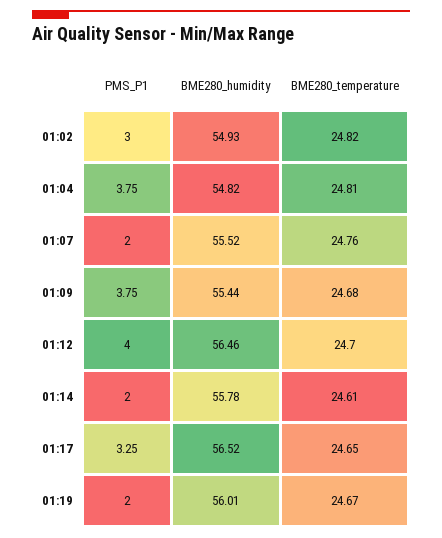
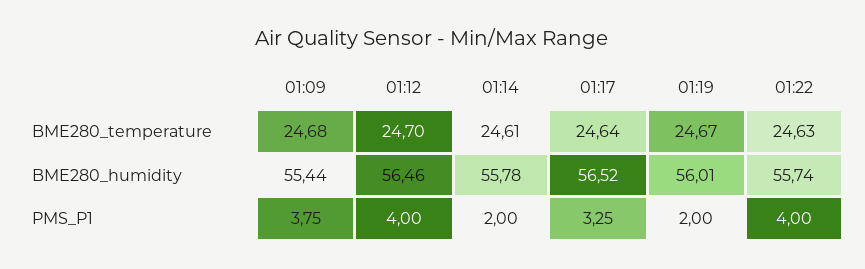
PMS_P1, 01:02: 3 -> none
BME280_humidity, 01:02: 54.93 -> none
BME280_temperature, 01:02: 24.82 -> none
PMS_P1, 01:04: 3.75 -> none
BME280_humidity, 01:04: 54.82 -> none
BME280_temperature, 01:04: 24.81 -> none
PMS_P1, 01:07: 2 -> none
BME280_humidity, 01:07: 55.52 -> none
BME280_temperature, 01:07: 24.76 -> none
BME280_temperature, 01:17: 24.65 -> 24.64
BME280_temperature, 01:22: none -> 24.63
BME280_humidity, 01:22: none -> 55.74
PMS_P1, 01:22: none -> 4

